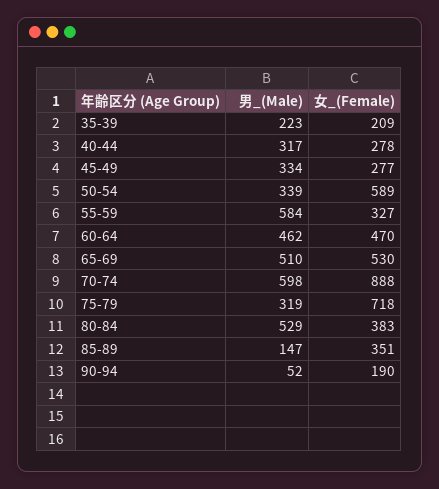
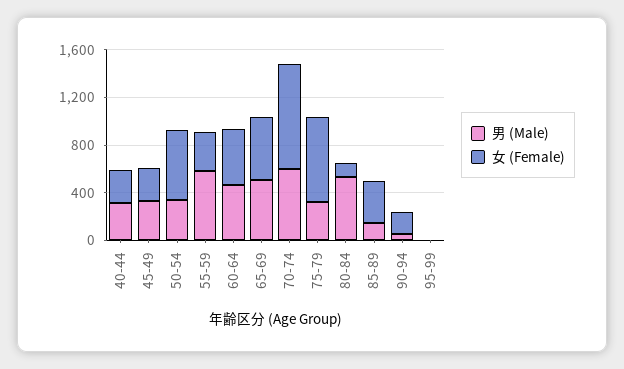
男_(Male), 35-39: 223 -> none
女_(Female), 35-39: 209 -> none
女_(Female), 80-84: 383 -> 100
男_(Male), 95-99: none -> 0
女_(Female), 95-99: none -> 0

